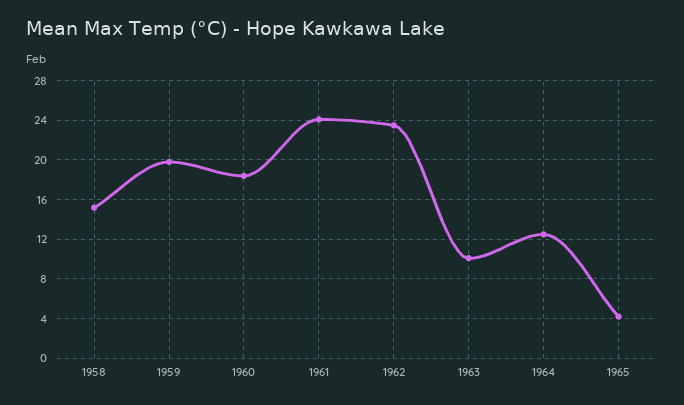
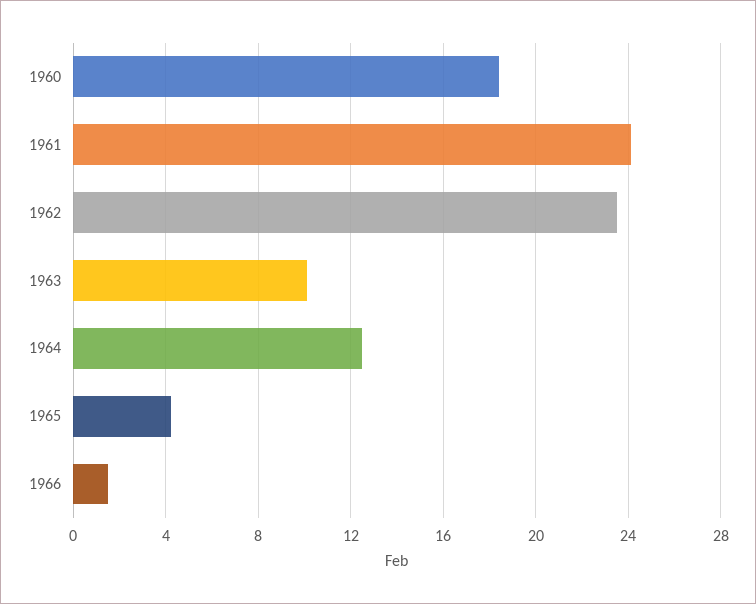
1958: 15 -> none
1959: 20 -> none
1966: none -> 1.5

